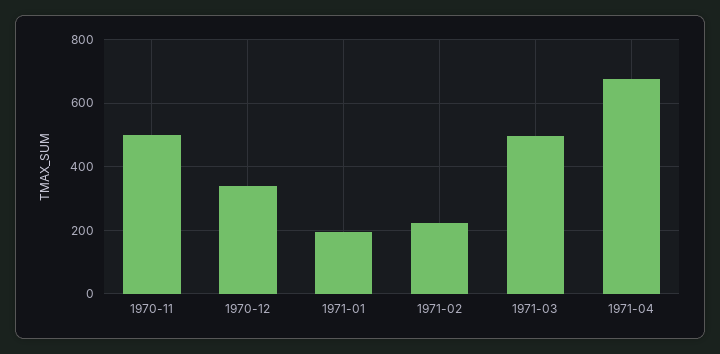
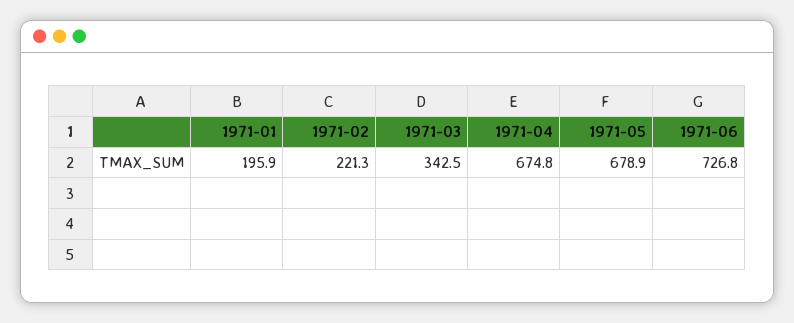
1970-11: 500 -> none
1970-12: 340 -> none
1971-03: 500 -> 342.5
1971-05: none -> 678.9
1971-06: none -> 726.8

